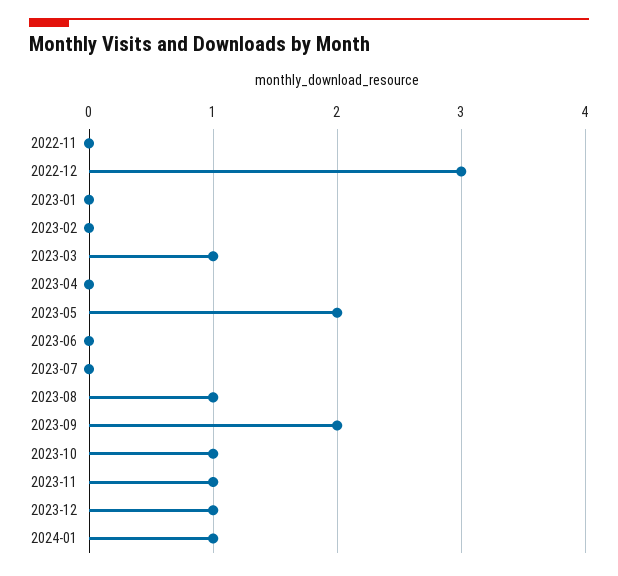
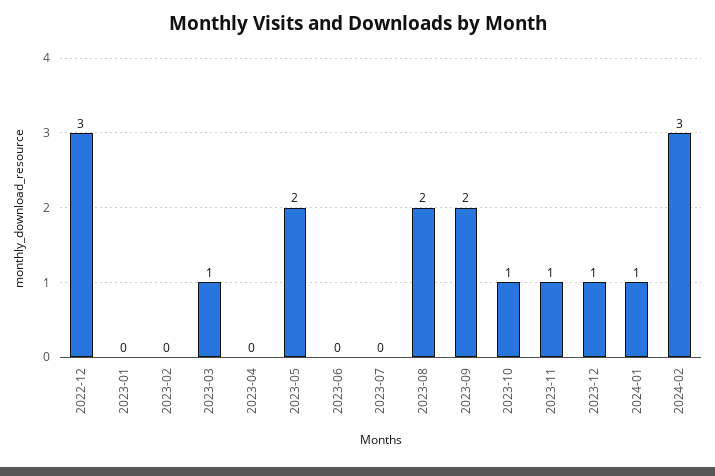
2022-11: 0 -> none
2023-08: 1 -> 2
2024-02: none -> 3

